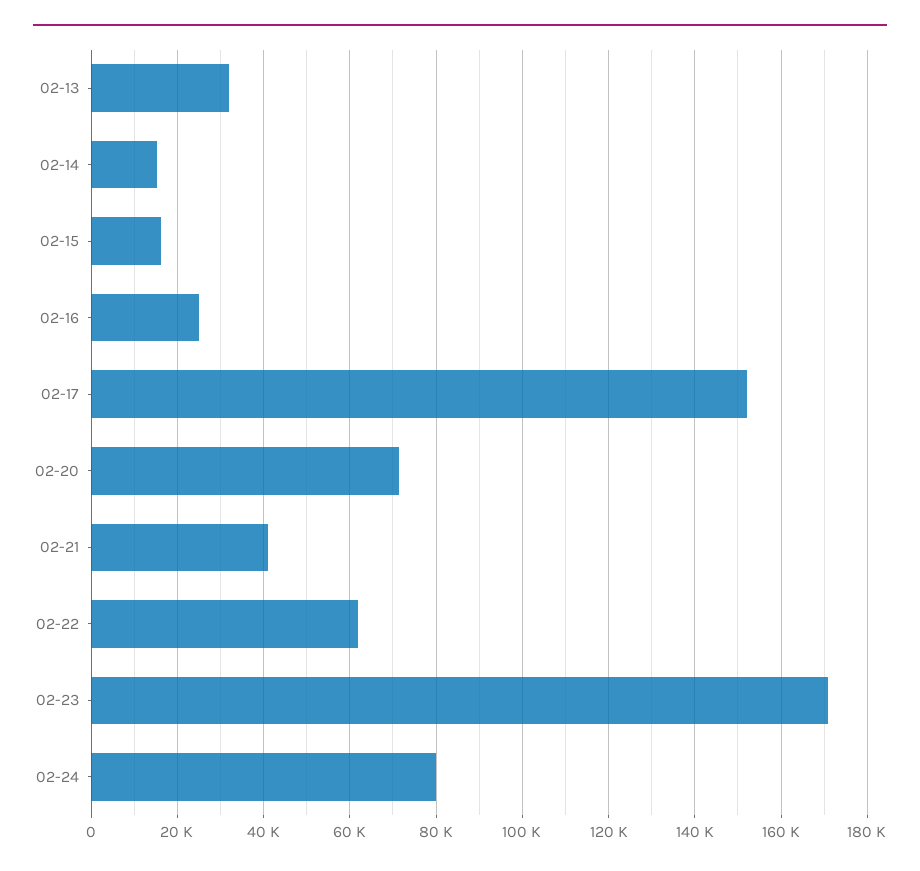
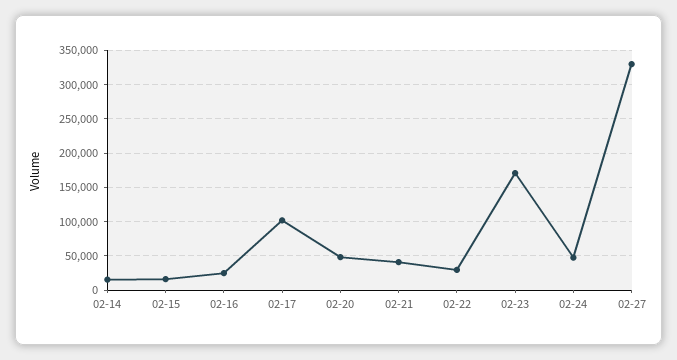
02-13: 32000 -> none
02-17: 152000 -> 100000
02-20: 72000 -> 50000
02-22: 62000 -> 30000
02-24: 80000 -> 50000
02-27: none -> 330000

